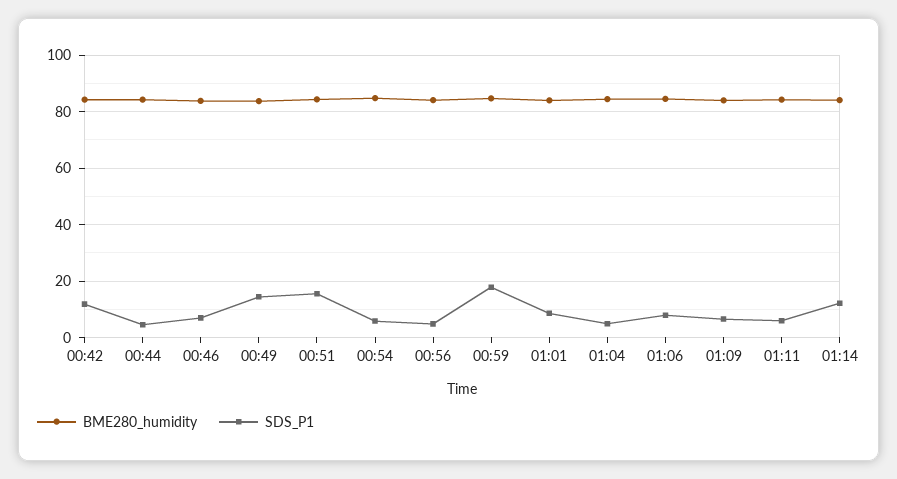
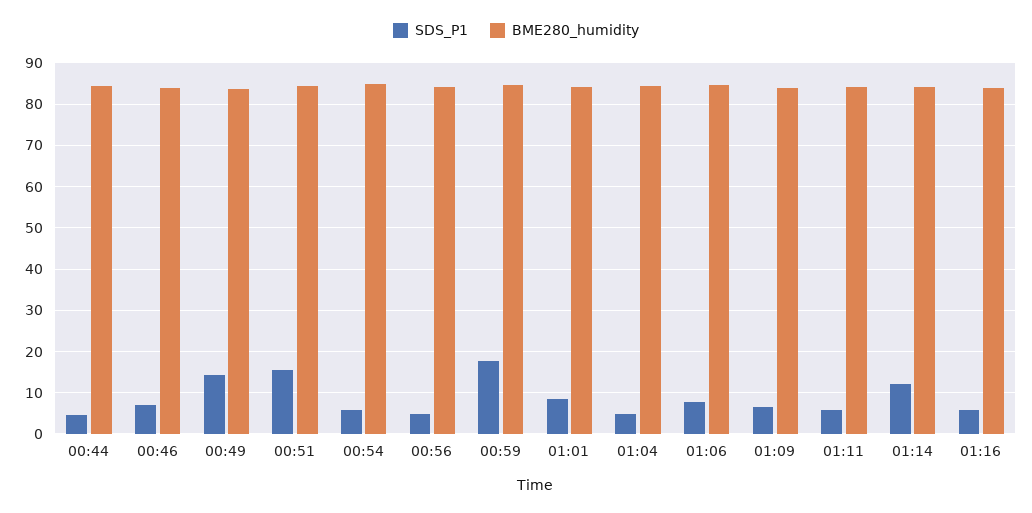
BME280_humidity, 00:42: 85 -> none
SDS_P1, 00:42: 12.5 -> none
SDS_P1, 01:16: none -> 6
BME280_humidity, 01:16: none -> 84

